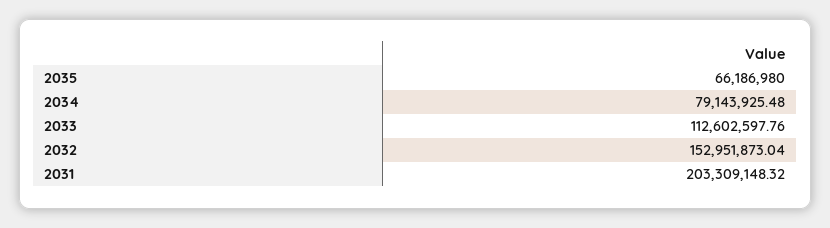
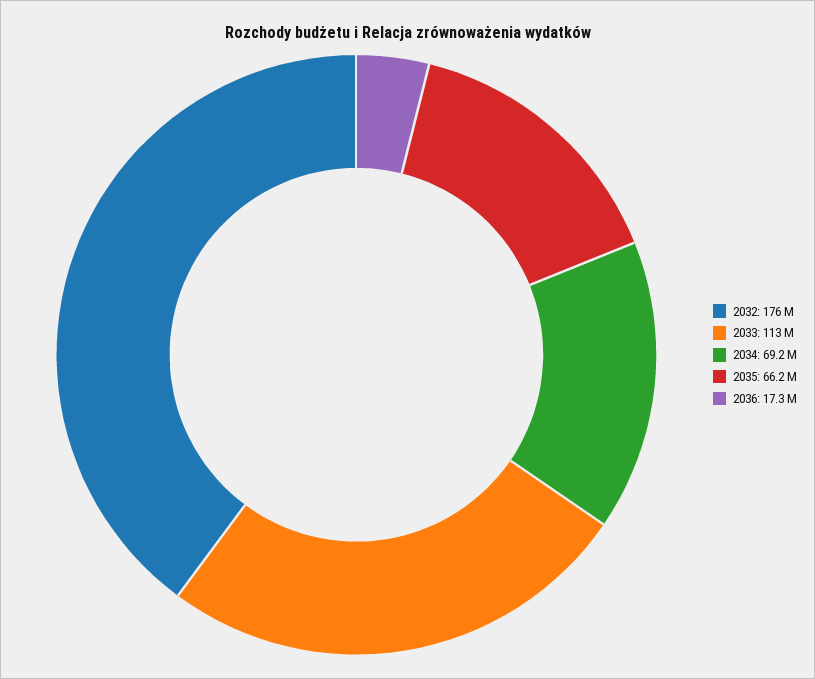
2034: 79143925.48 -> 69200000
2032: 152951873.04 -> 176000000
2031: 203309148.32 -> none
2036: none -> 17300000

